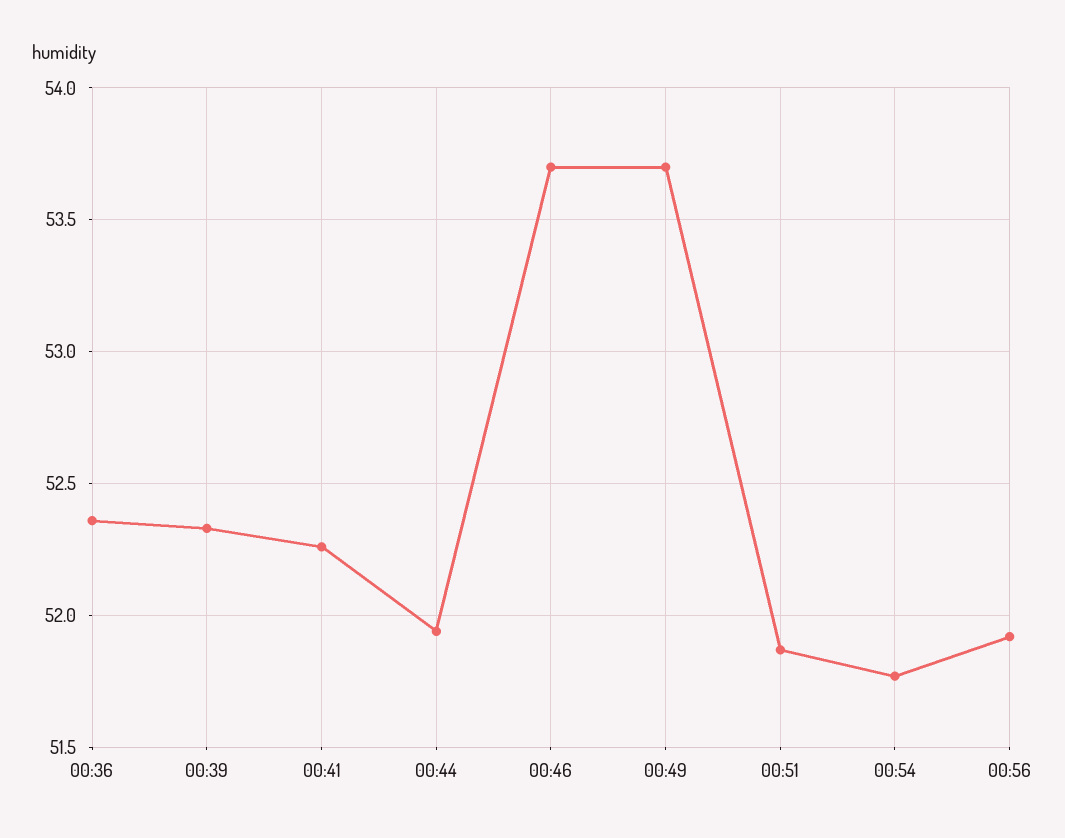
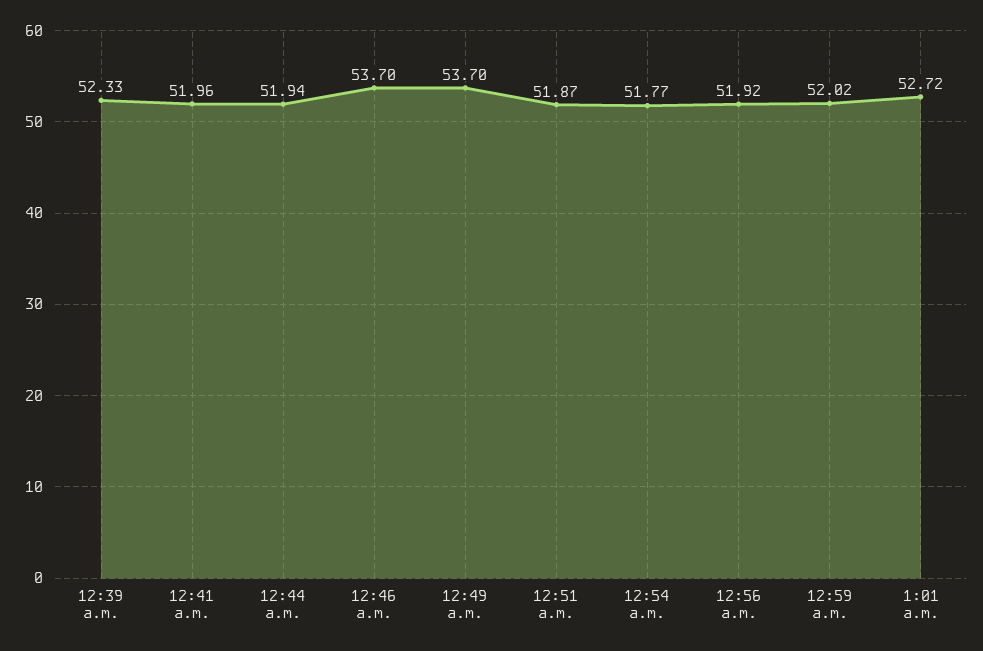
00:36: 52.35 -> none
00:41: 52.25 -> 51.96
12:59 a.m.: none -> 52.02
1:01 a.m.: none -> 52.72

